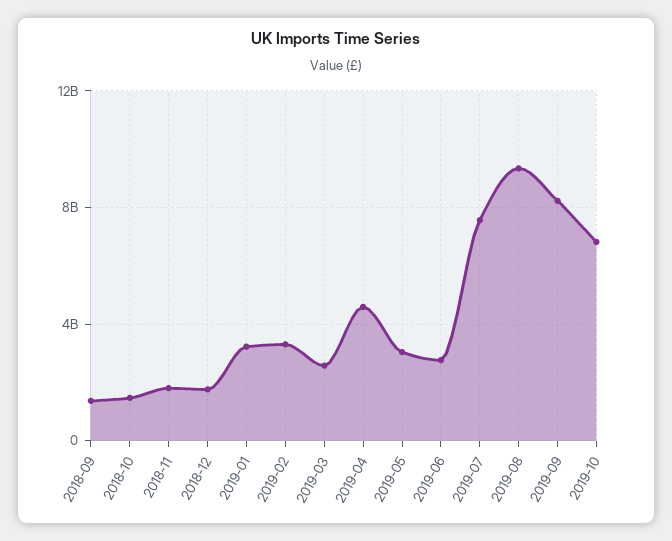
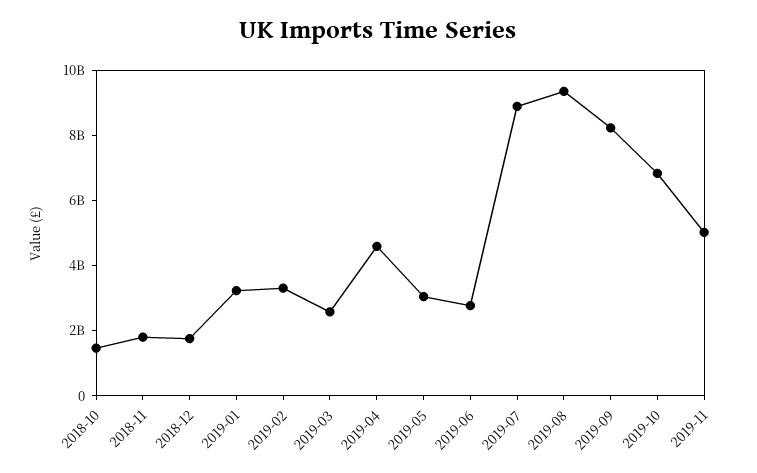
2018-09: 1500000000 -> none
2019-07: 7500000000 -> 9000000000
2019-11: none -> 5000000000

